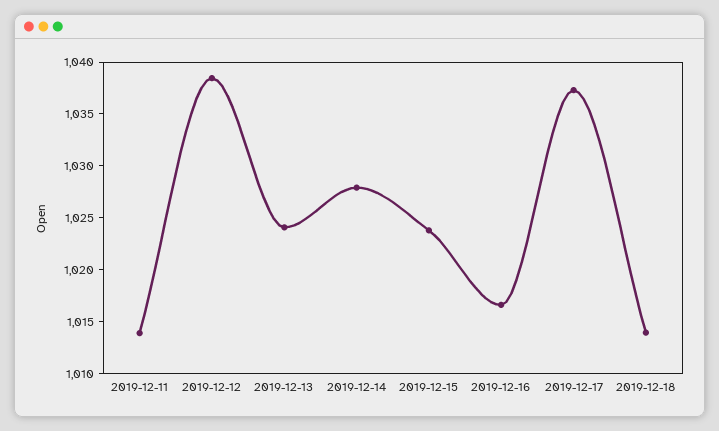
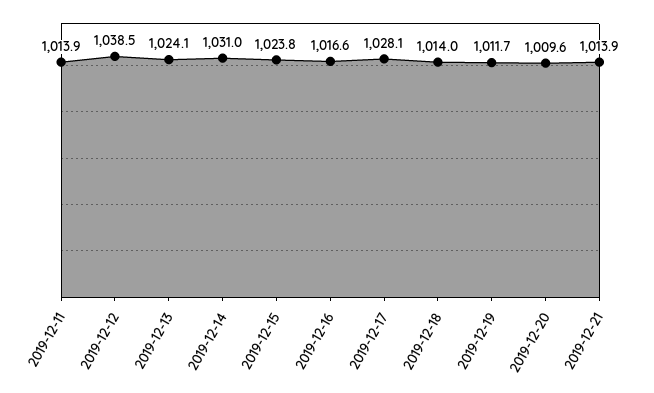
2019-12-14: 1028 -> 1031
2019-12-17: 1037 -> 1028.1
2019-12-19: none -> 1011.7
2019-12-20: none -> 1009.6
2019-12-21: none -> 1013.9

